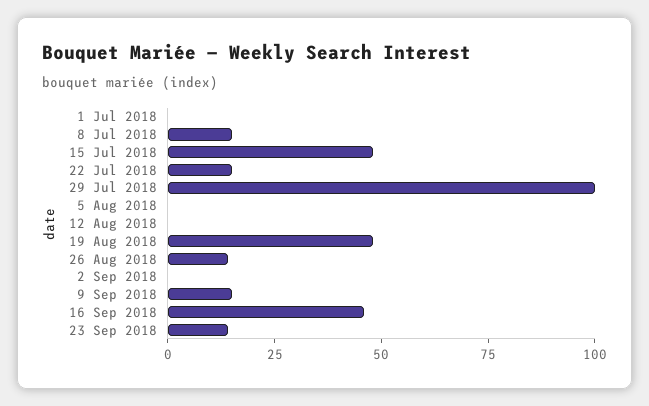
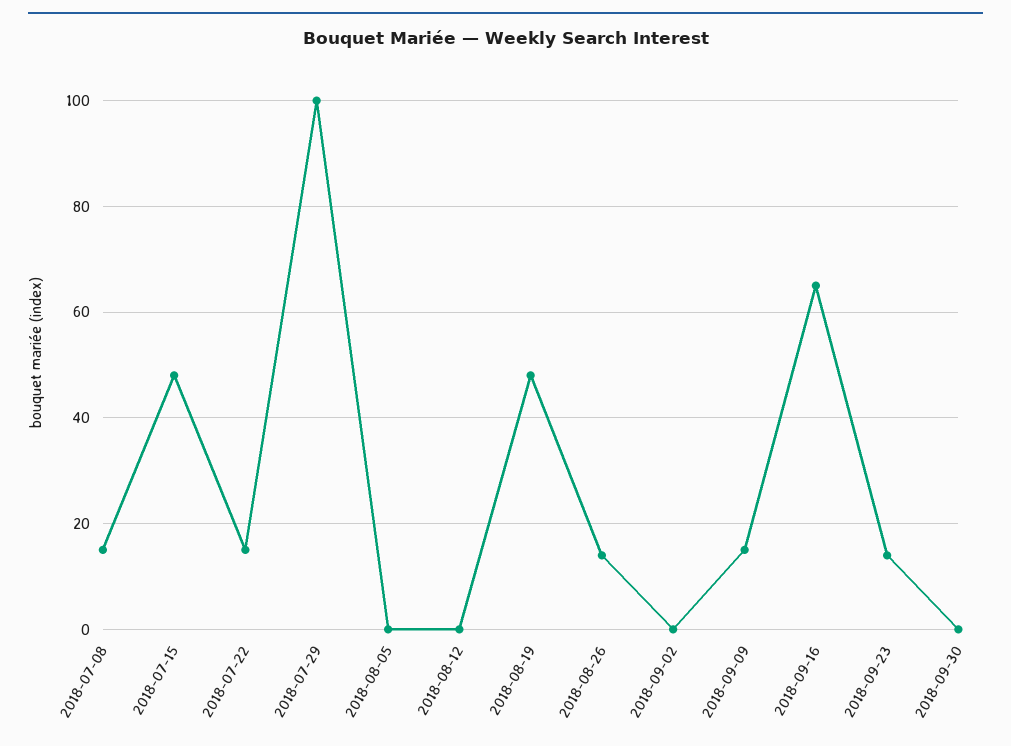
1 Jul 2018: 0 -> none
16 Sep 2018: 45 -> 65
2018-09-30: none -> 0

